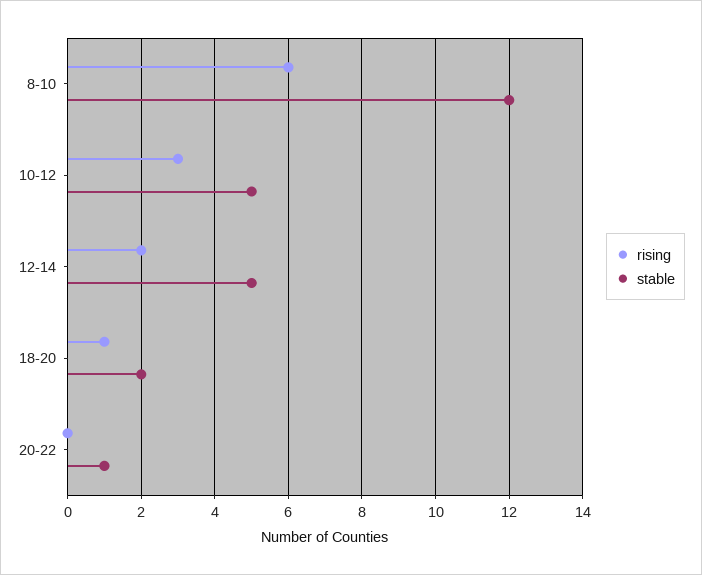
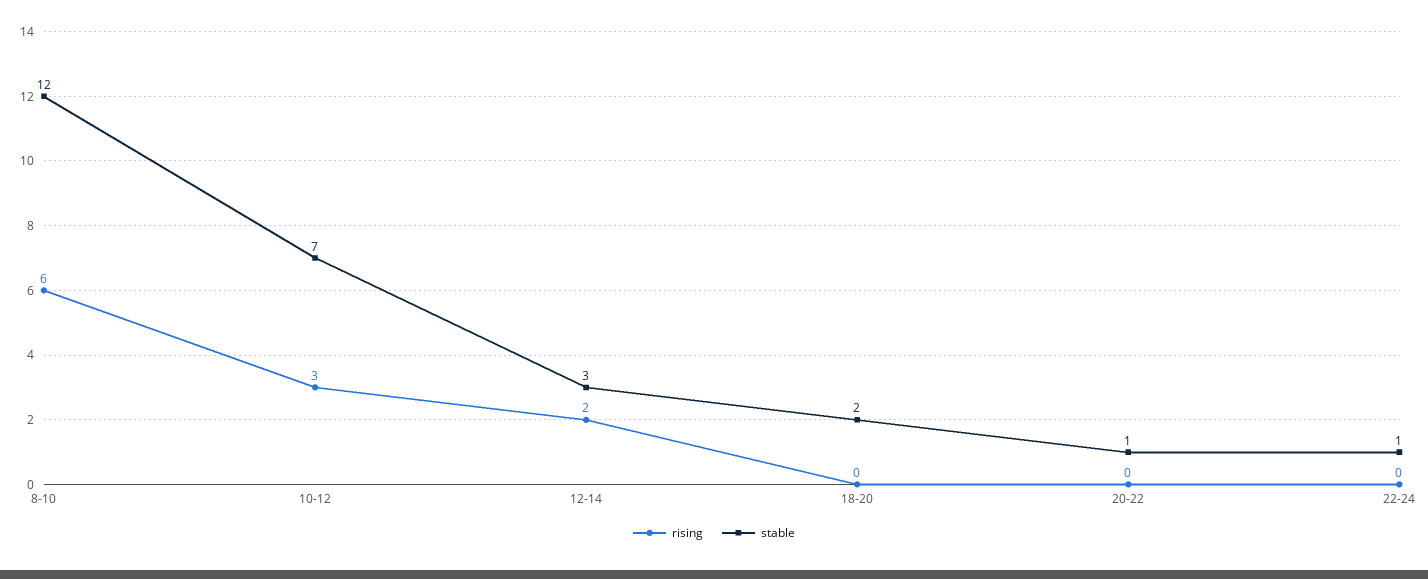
stable, 10-12: 5 -> 7
stable, 12-14: 5 -> 3
rising, 18-20: 1 -> 0
rising, 22-24: none -> 0
stable, 22-24: none -> 1

